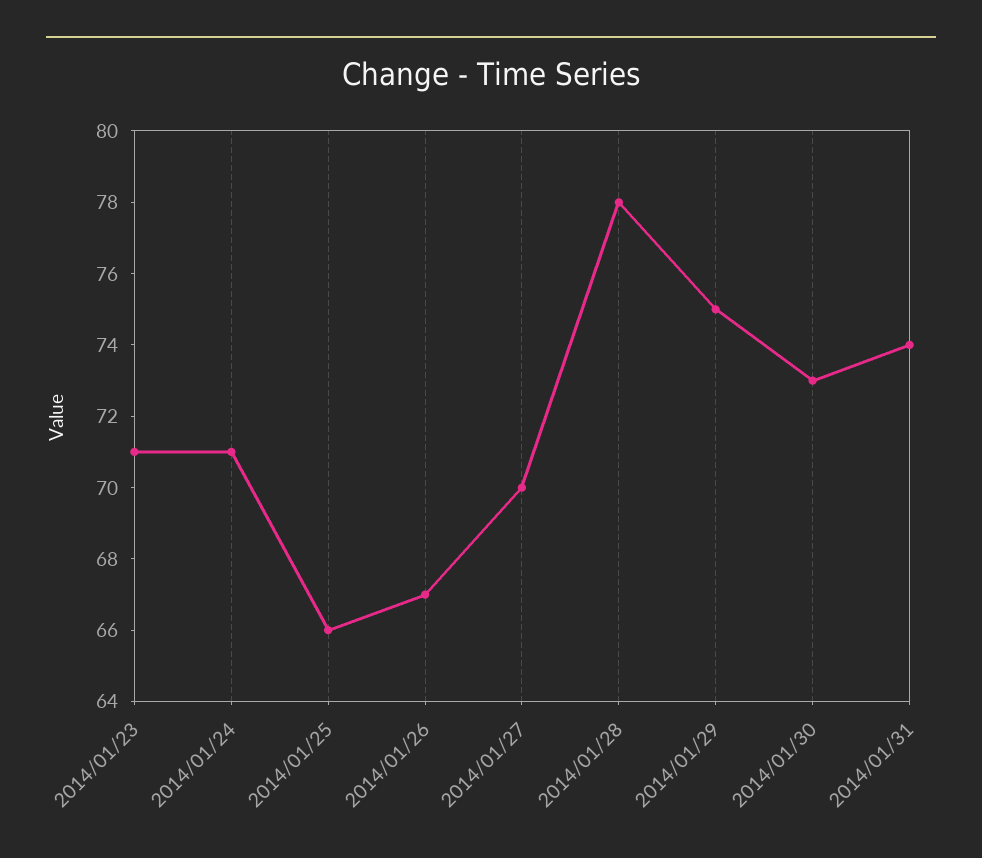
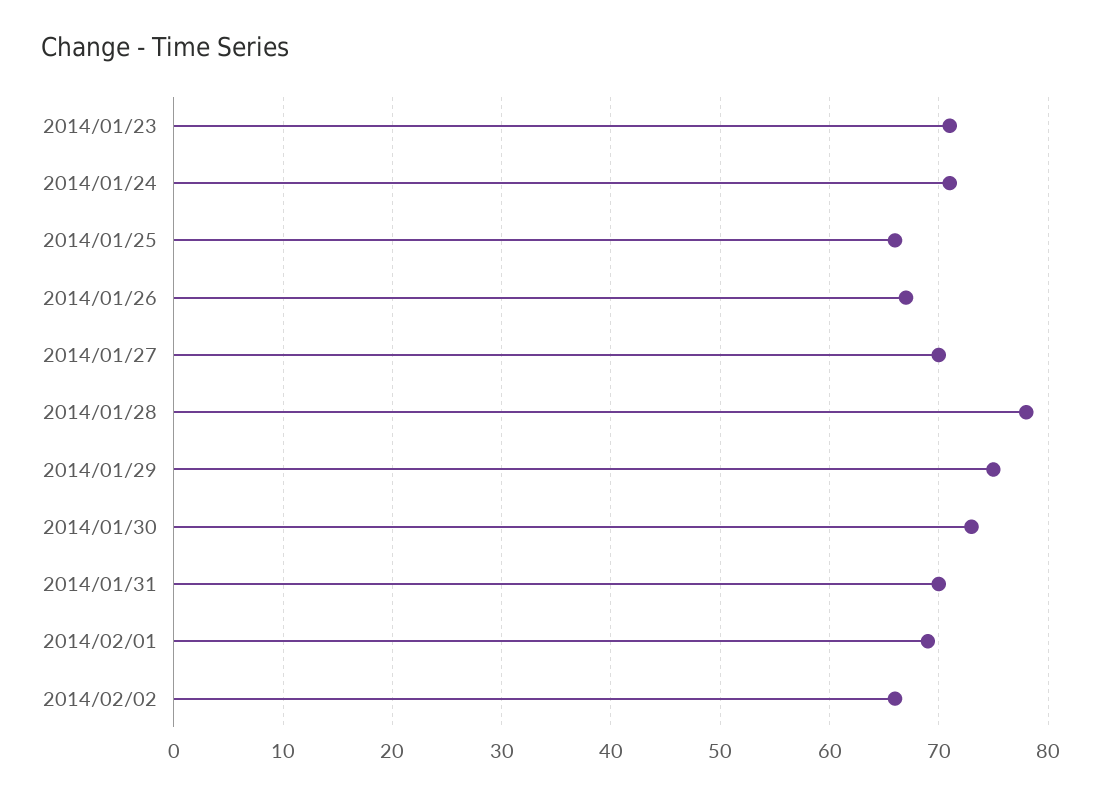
2014/01/31: 74 -> 70
2014/02/01: none -> 69
2014/02/02: none -> 66

